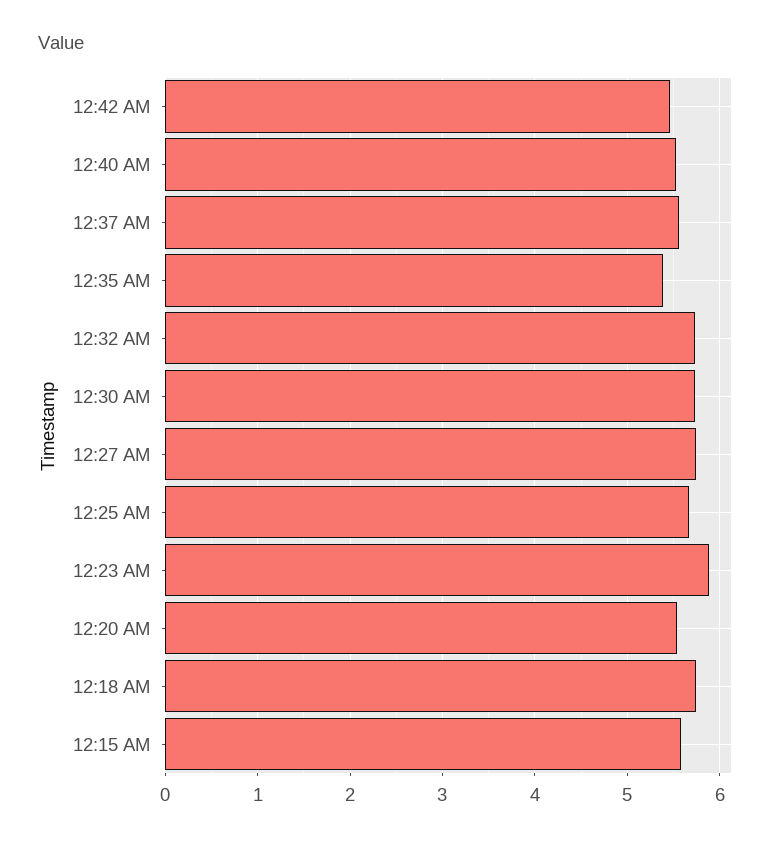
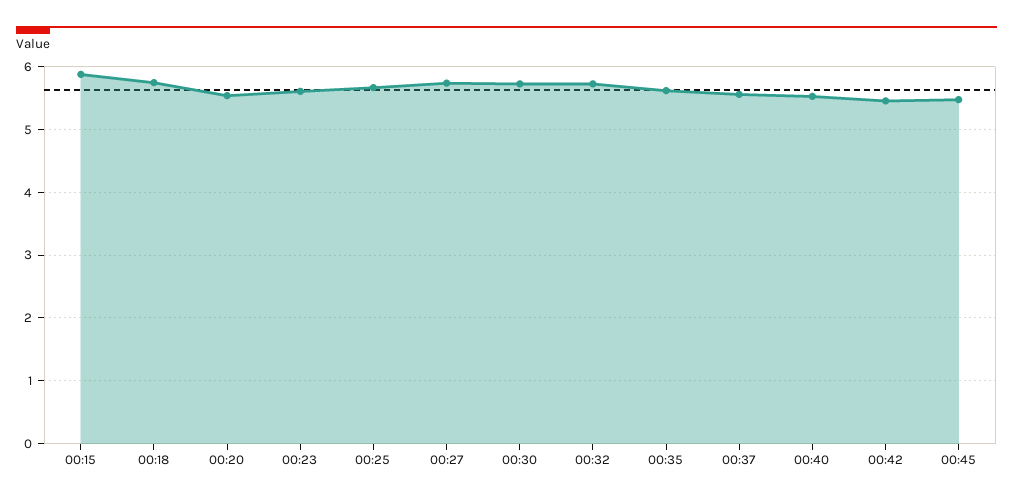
12:35 AM: 5.4 -> 5.6
12:23 AM: 5.9 -> 5.6
12:15 AM: 5.6 -> 5.9
00:45: none -> 5.5

